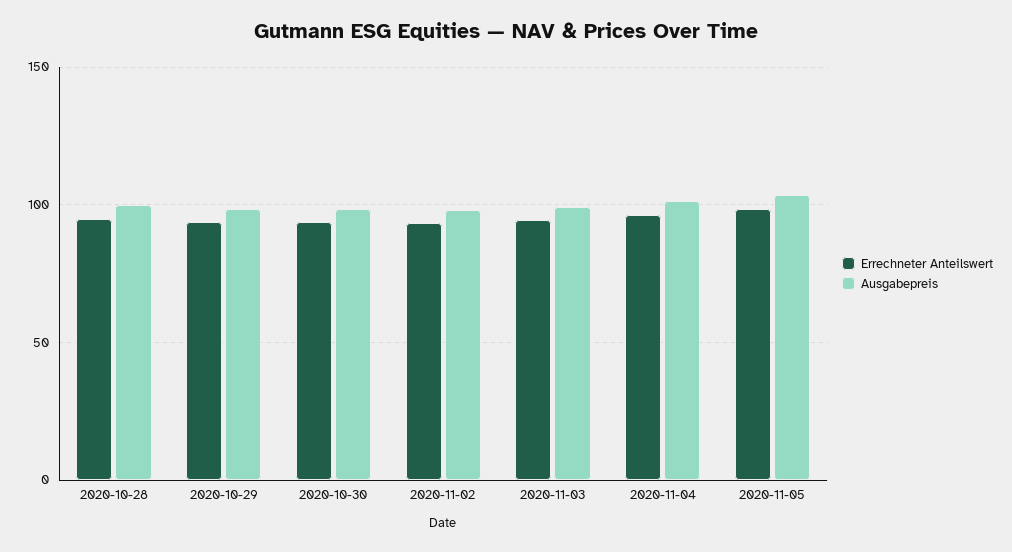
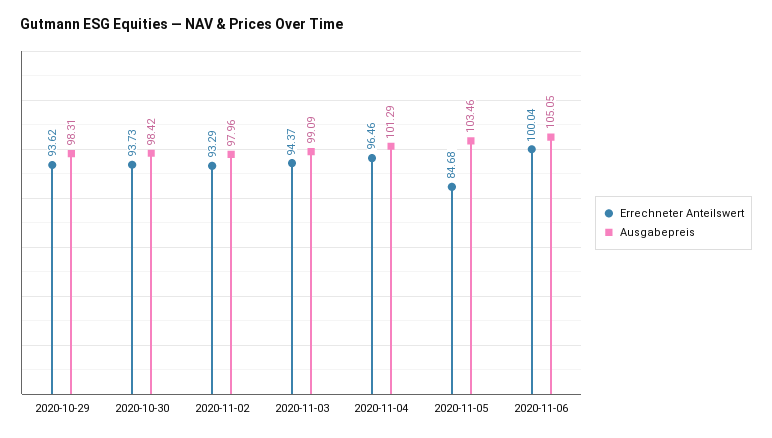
Errechneter Anteilswert, 2020-10-28: 95 -> none
Ausgabepreis, 2020-10-28: 100 -> none
Errechneter Anteilswert, 2020-11-05: 100 -> 84.68
Errechneter Anteilswert, 2020-11-06: none -> 100.04
Ausgabepreis, 2020-11-06: none -> 105.05

